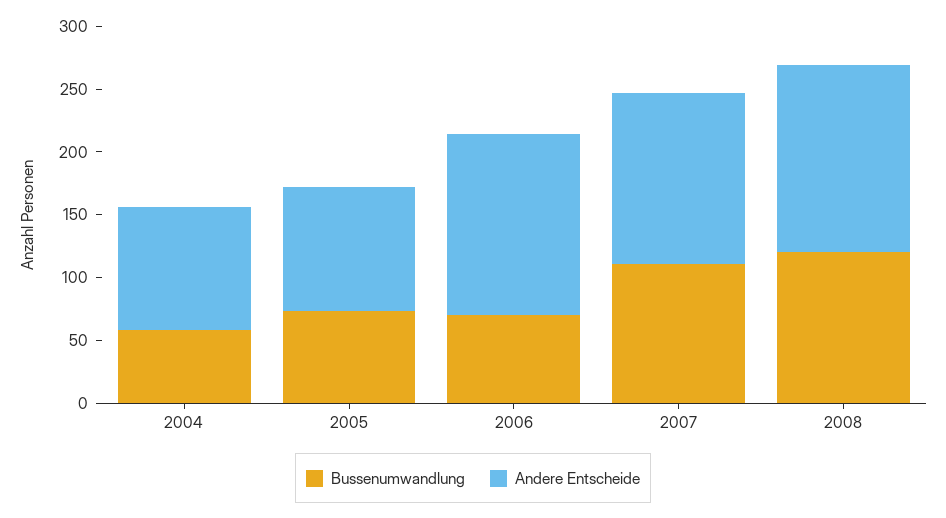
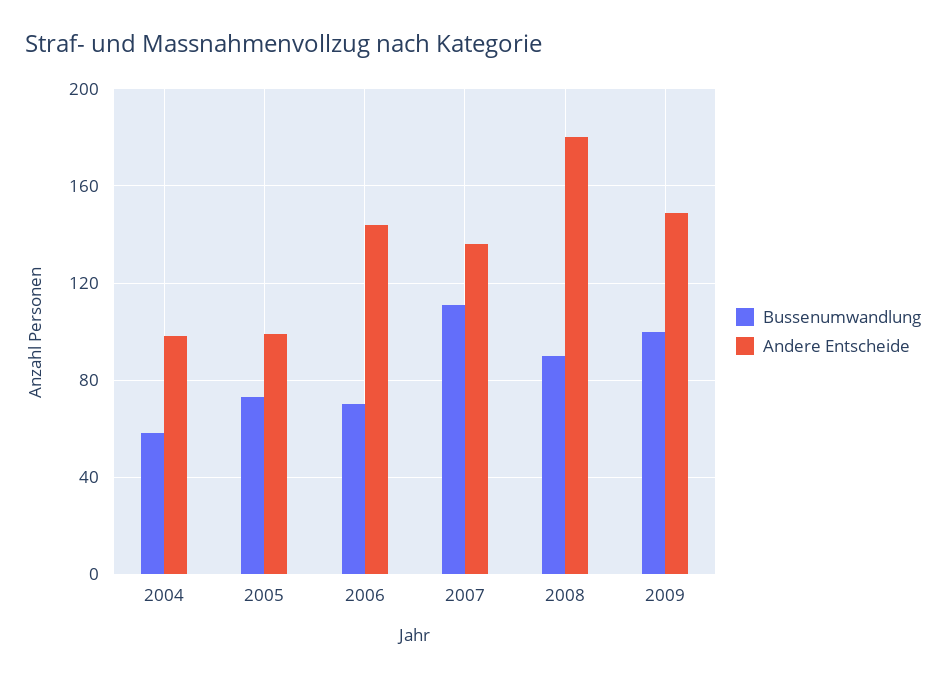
Bussenumwandlung, 2008: 120 -> 90
Andere Entscheide, 2008: 150 -> 180
Bussenumwandlung, 2009: none -> 100
Andere Entscheide, 2009: none -> 150

